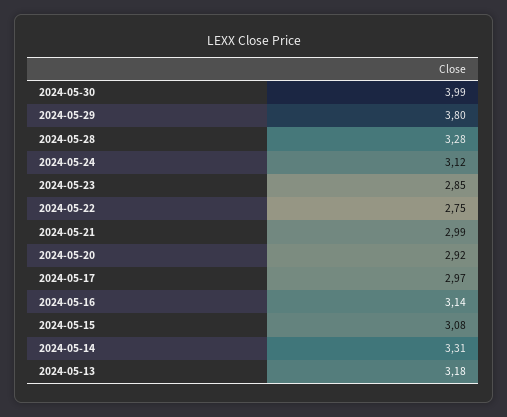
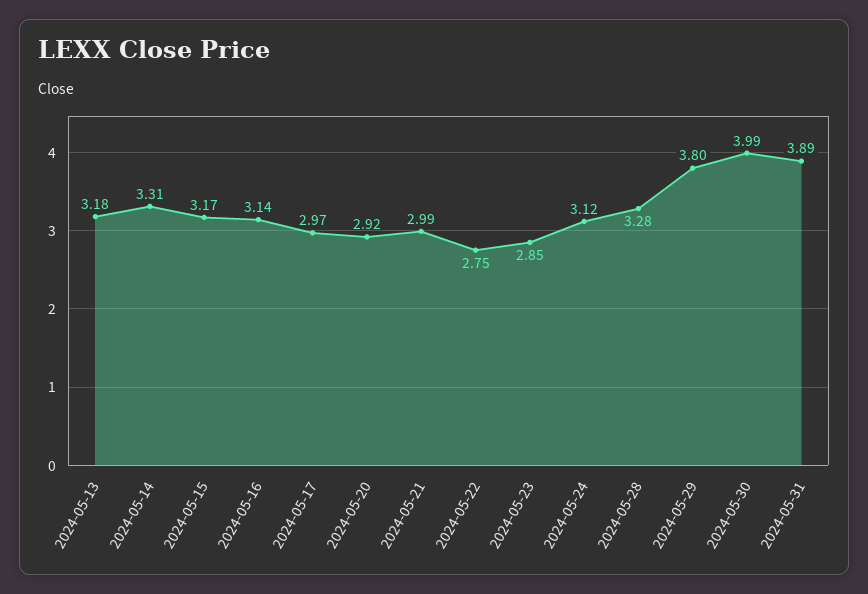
2024-05-15: 3.08 -> 3.17
2024-05-31: none -> 3.89

